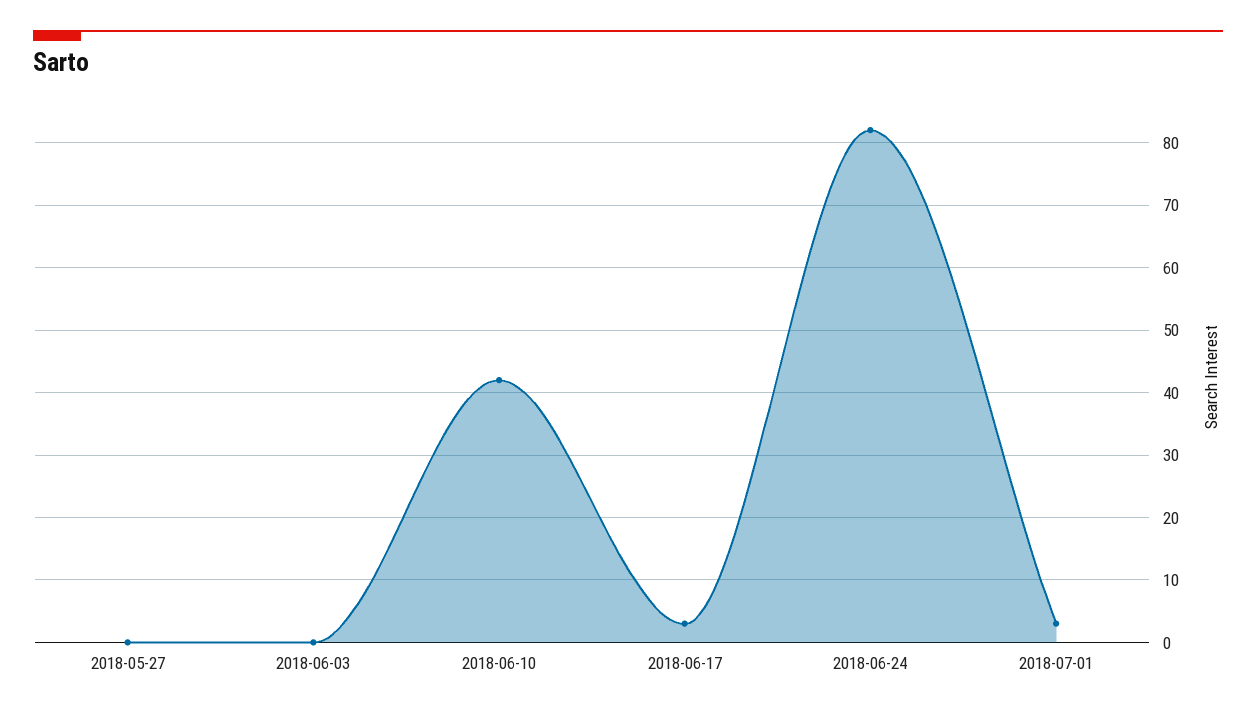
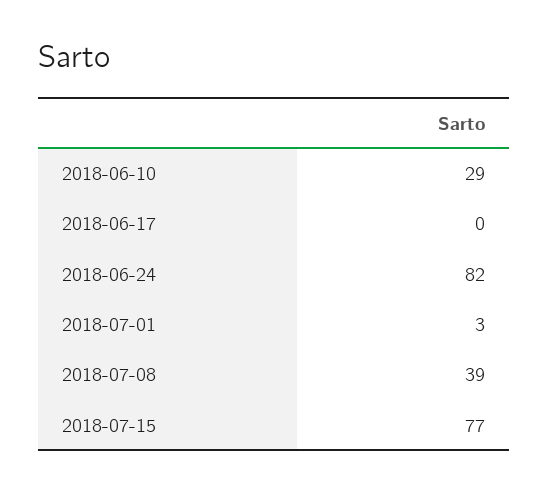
2018-05-27: 0 -> none
2018-06-03: 0 -> none
2018-06-10: 42 -> 29
2018-06-17: 3 -> 0
2018-07-08: none -> 39
2018-07-15: none -> 77

